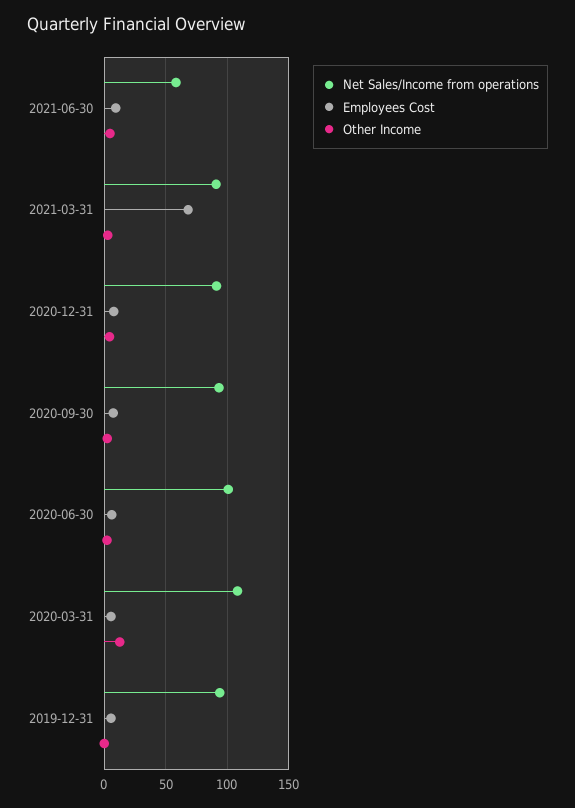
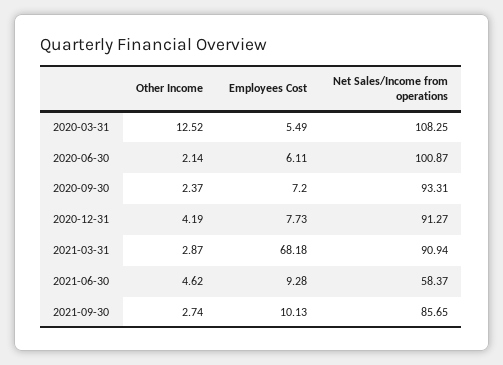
Net Sales/Income from operations, 2019-12-31: 95 -> none
Employees Cost, 2019-12-31: 5 -> none
Other Income, 2019-12-31: 0 -> none
Other Income, 2021-09-30: none -> 2.74
Employees Cost, 2021-09-30: none -> 10.13
Net Sales/Income from operations, 2021-09-30: none -> 85.65

